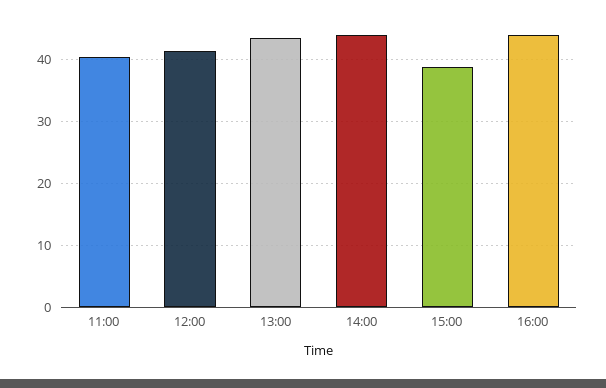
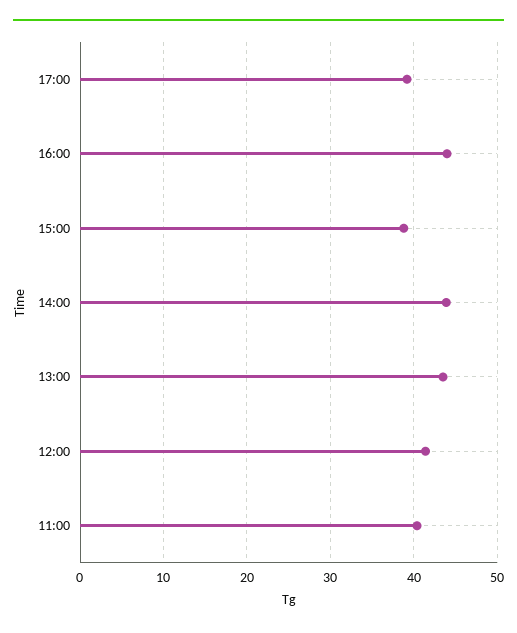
17:00: none -> 39

